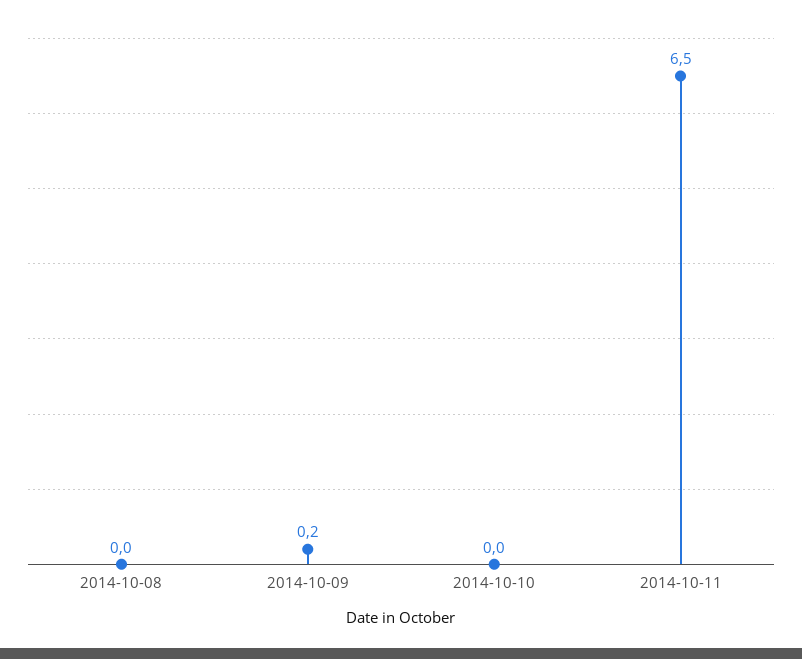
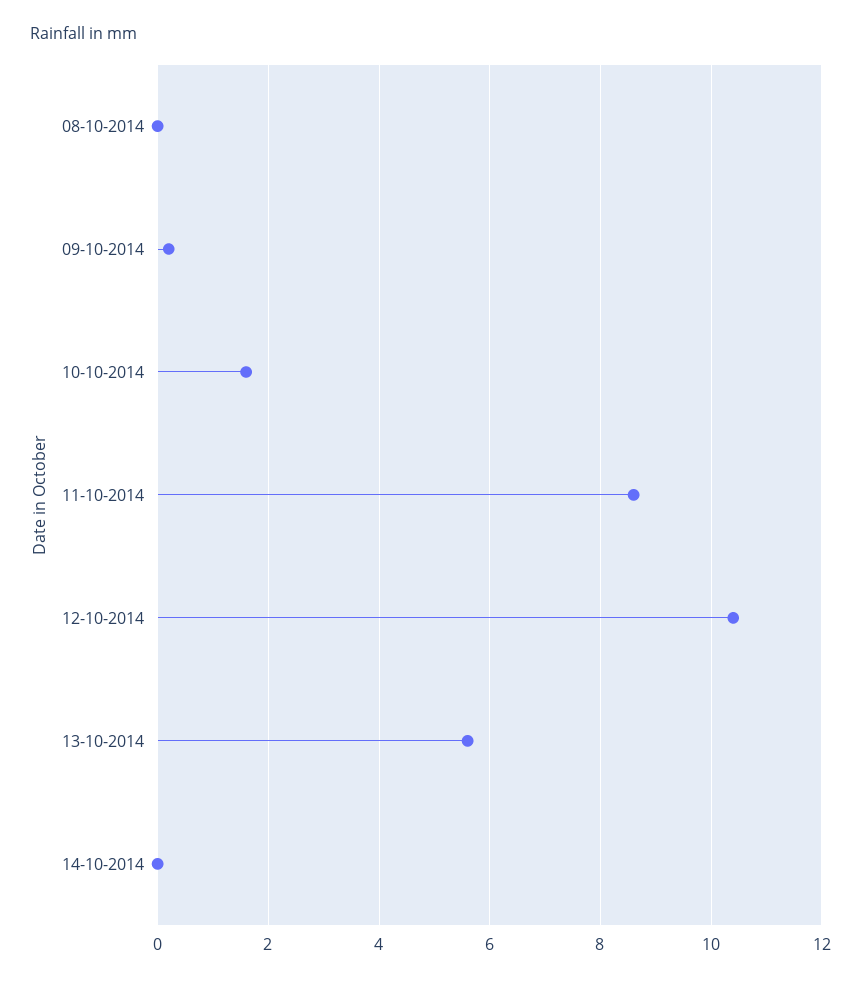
2014-10-10: 0 -> 1.5
2014-10-11: 6.5 -> 8.5
12-10-2014: none -> 10.5
13-10-2014: none -> 5.5
14-10-2014: none -> 0

